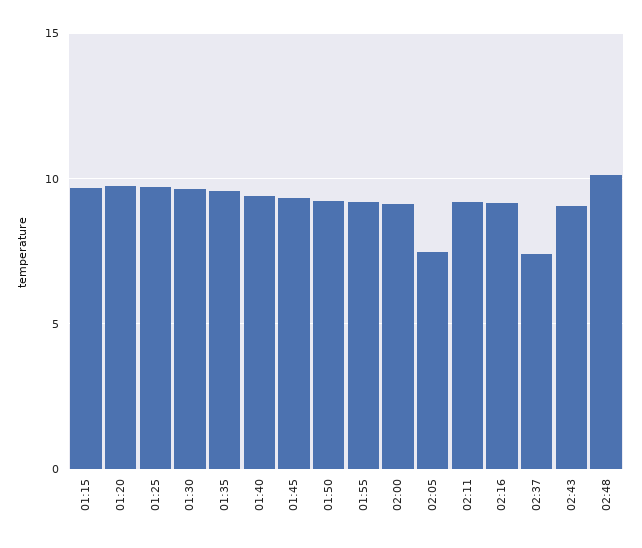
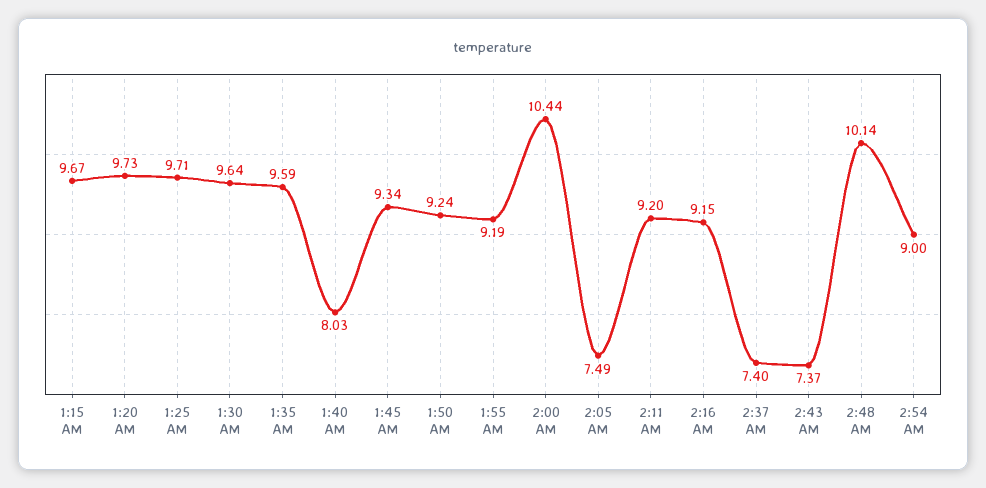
01:40: 9.5 -> 8.03
02:00: 9 -> 10.44
02:43: 9 -> 7.37
2:54 AM: none -> 9

